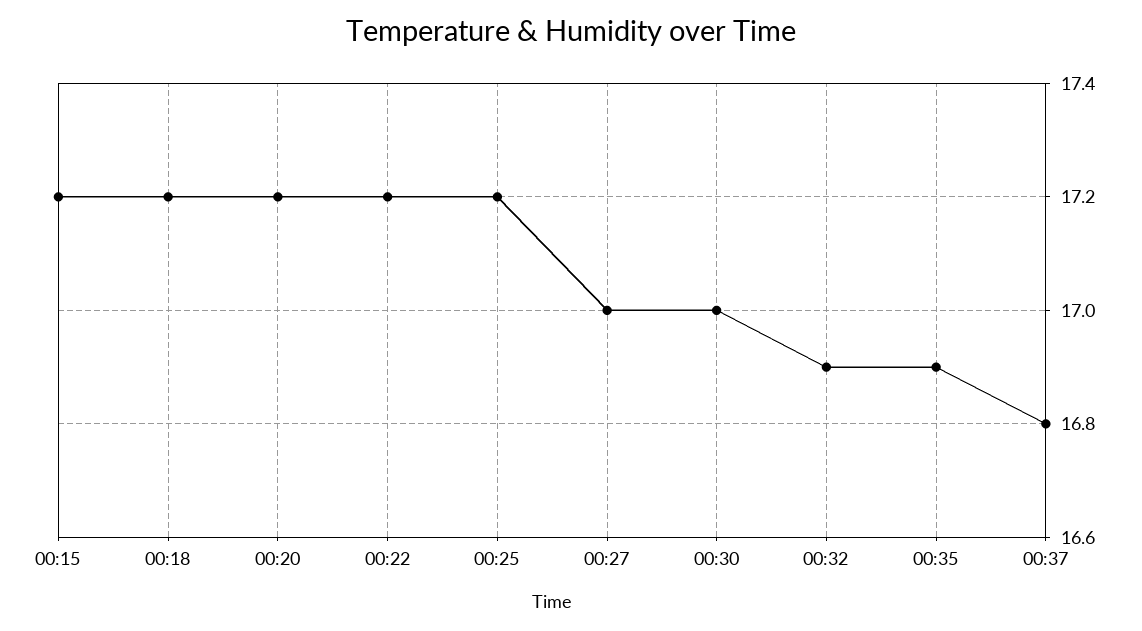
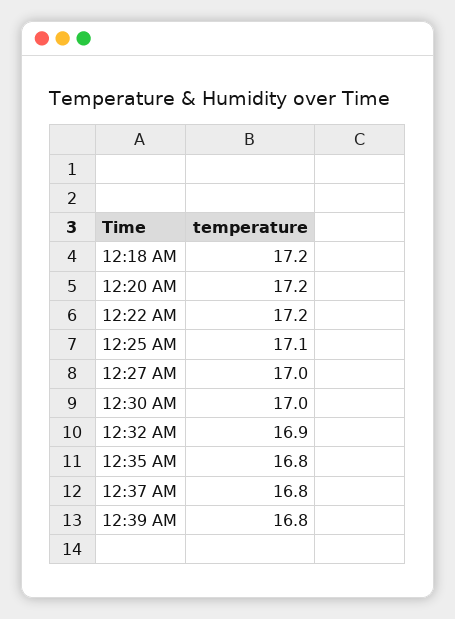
00:15: 17.2 -> none
00:25: 17.2 -> 17.1
00:35: 16.9 -> 16.8
12:39 AM: none -> 16.8

